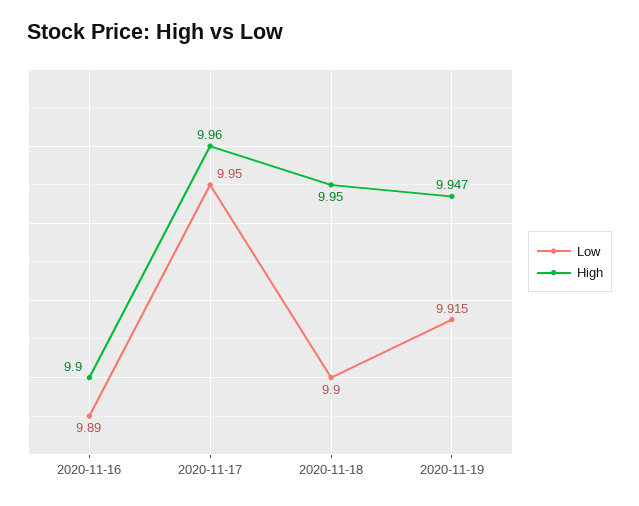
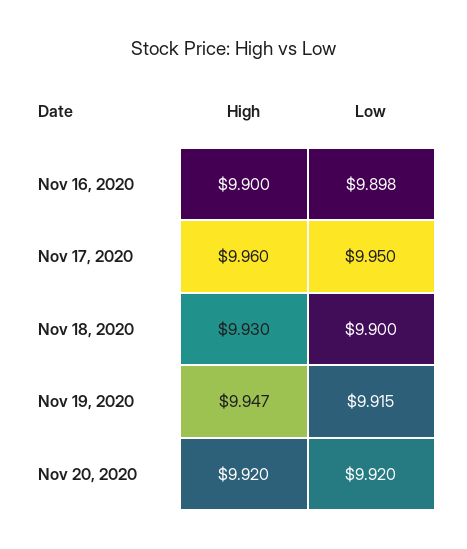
Low, 2020-11-16: 9.89 -> 9.898
High, 2020-11-18: 9.95 -> 9.93
High, Nov 20, 2020: none -> 9.92
Low, Nov 20, 2020: none -> 9.92

